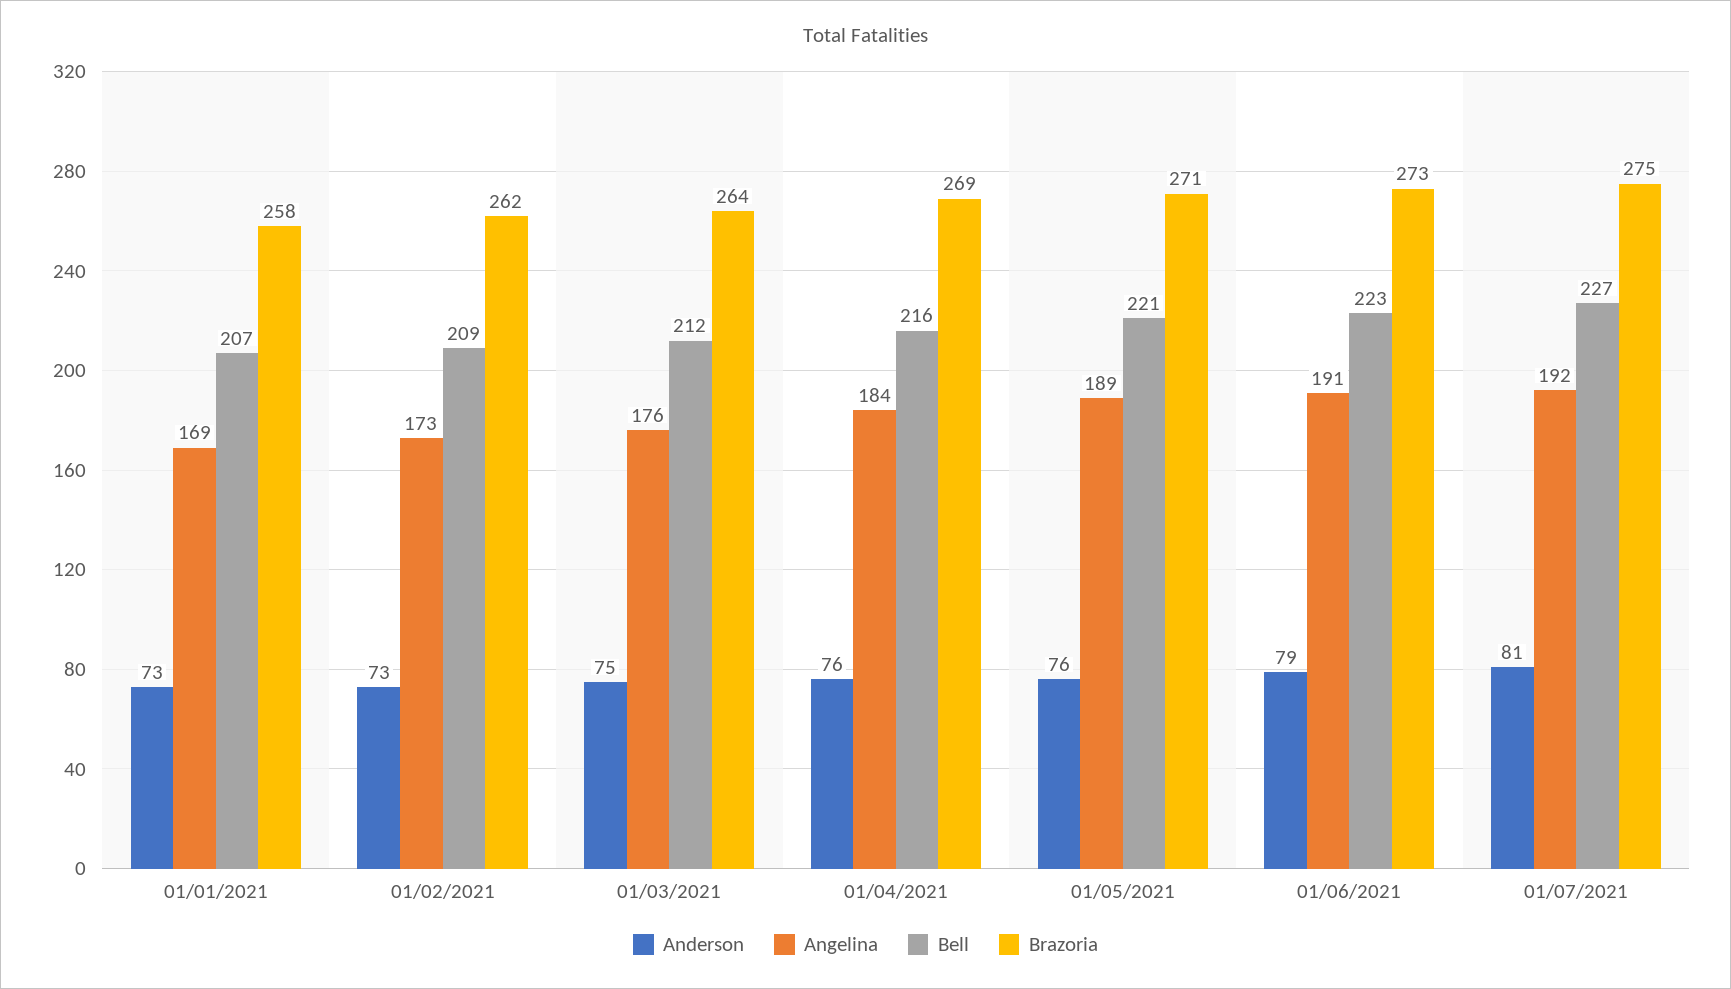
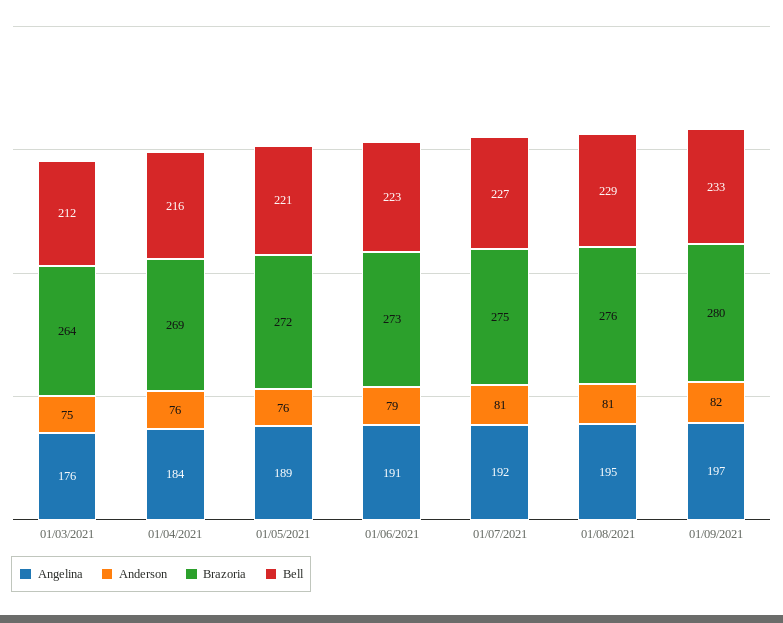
Anderson, 01/01/2021: 73 -> none
Angelina, 01/01/2021: 169 -> none
Bell, 01/01/2021: 207 -> none
Brazoria, 01/01/2021: 258 -> none
Anderson, 01/02/2021: 73 -> none
Angelina, 01/02/2021: 173 -> none
Bell, 01/02/2021: 209 -> none
Brazoria, 01/02/2021: 262 -> none
Brazoria, 01/05/2021: 271 -> 272
Angelina, 01/08/2021: none -> 195
Anderson, 01/08/2021: none -> 81
Brazoria, 01/08/2021: none -> 276
Bell, 01/08/2021: none -> 229
Angelina, 01/09/2021: none -> 197
Anderson, 01/09/2021: none -> 82
Brazoria, 01/09/2021: none -> 280
Bell, 01/09/2021: none -> 233

